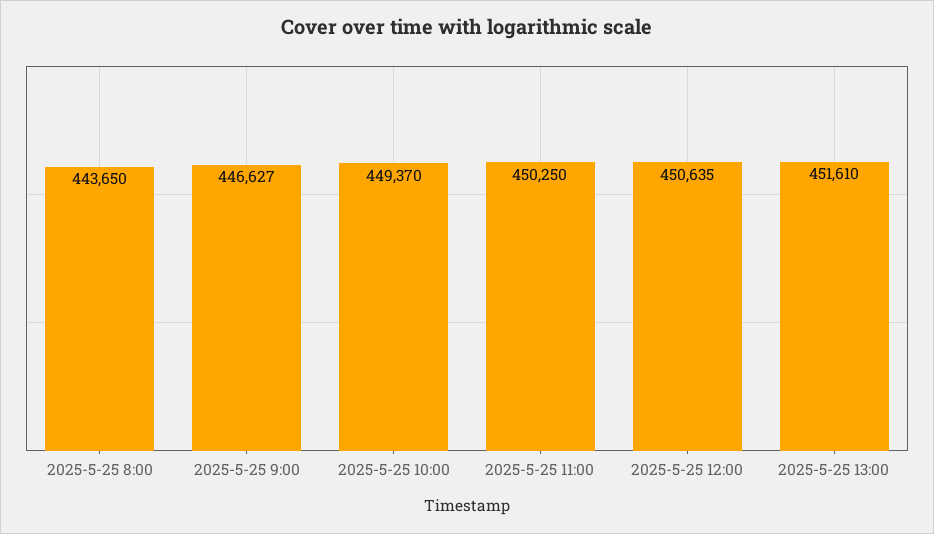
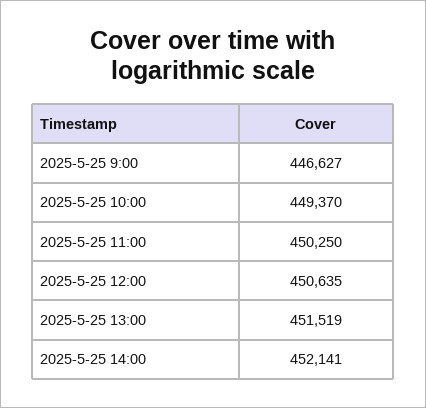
2025-5-25 8:00: 443650 -> none
2025-5-25 13:00: 451610 -> 451519
2025-5-25 14:00: none -> 452141

